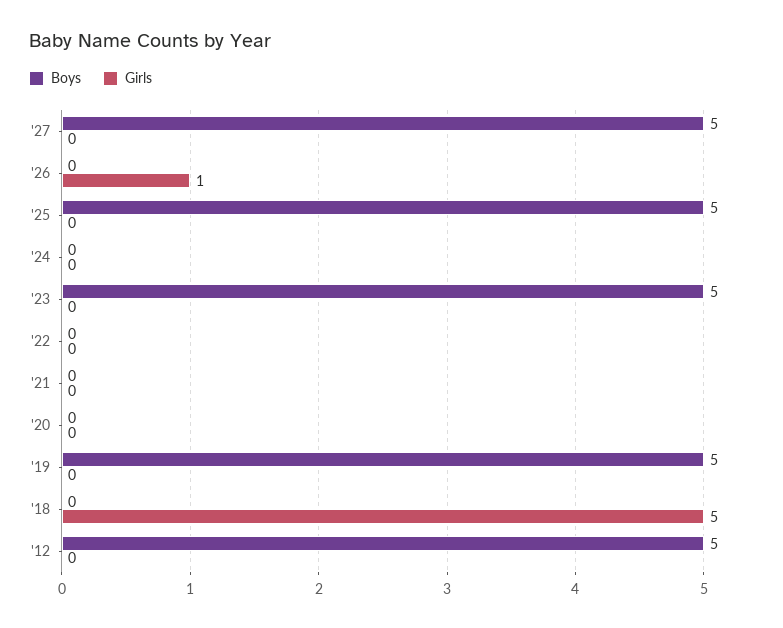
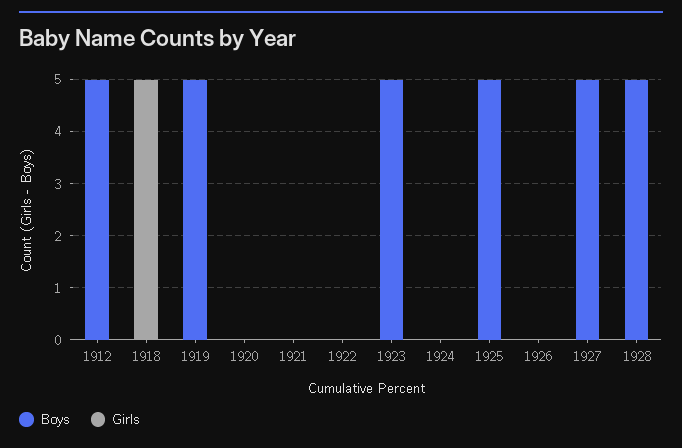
Girls, '26: 1 -> 0
Boys, 1928: none -> 5
Girls, 1928: none -> 0

